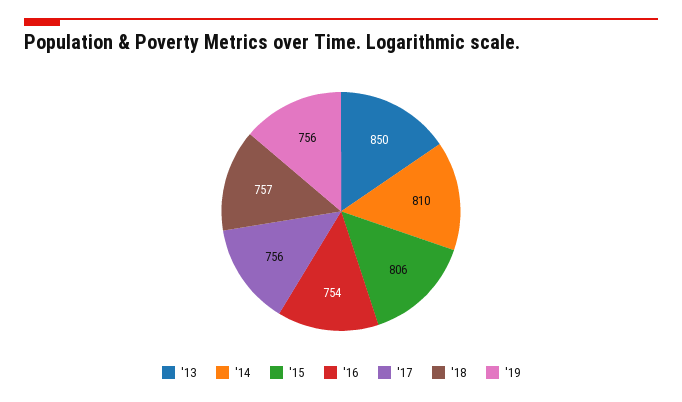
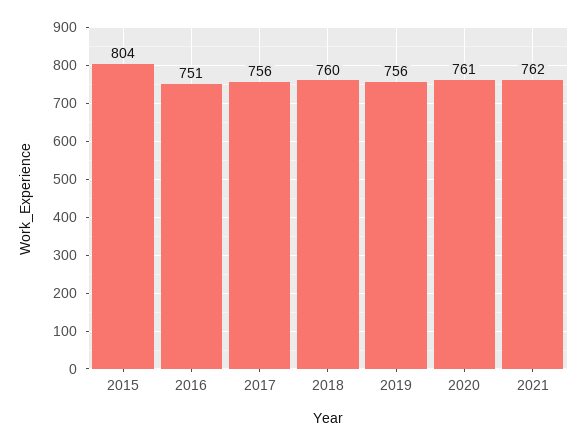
'13: 850 -> none
'14: 810 -> none
'15: 806 -> 804
'16: 754 -> 751
'18: 757 -> 760
2020: none -> 761
2021: none -> 762

